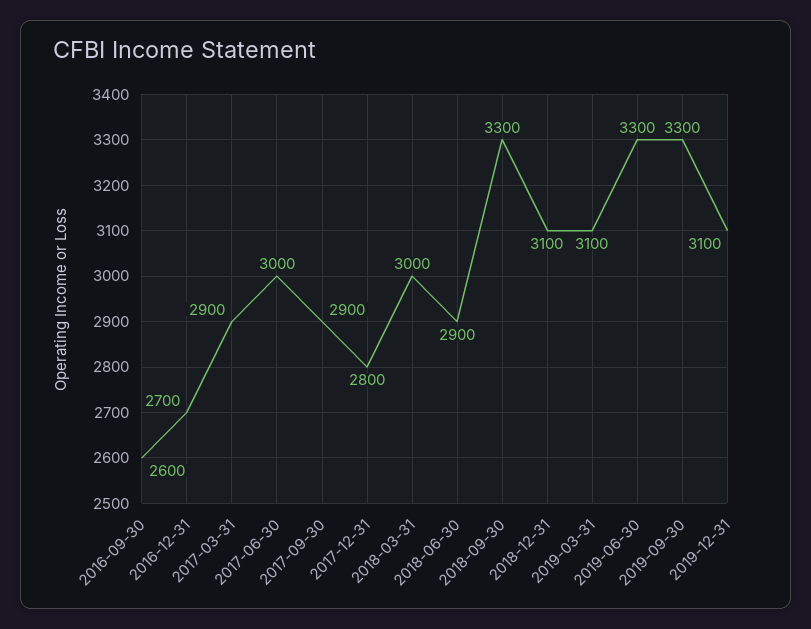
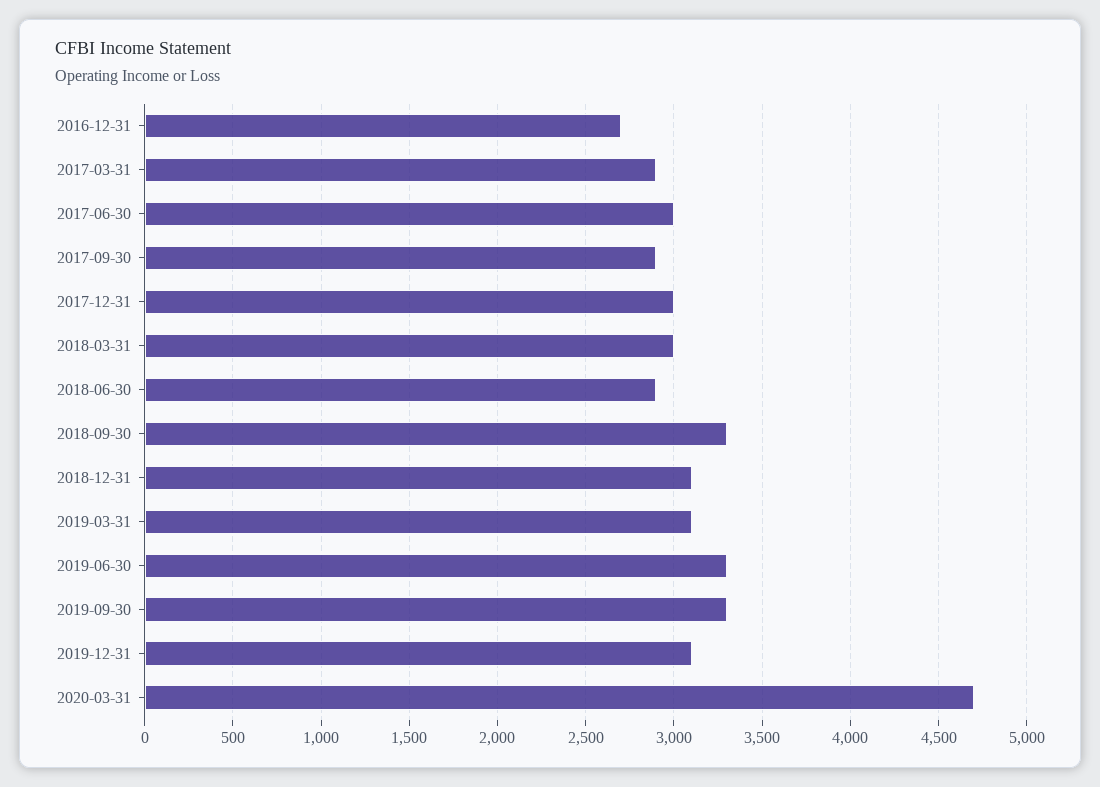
2016-09-30: 2600 -> none
2017-12-31: 2800 -> 3000
2020-03-31: none -> 4700

